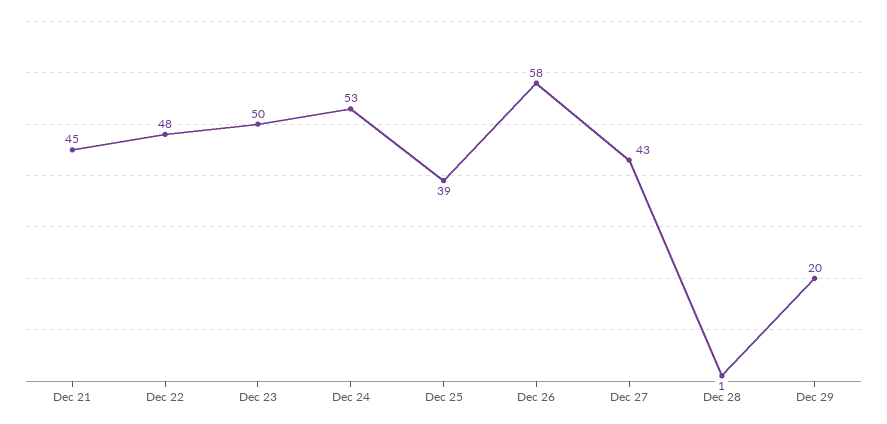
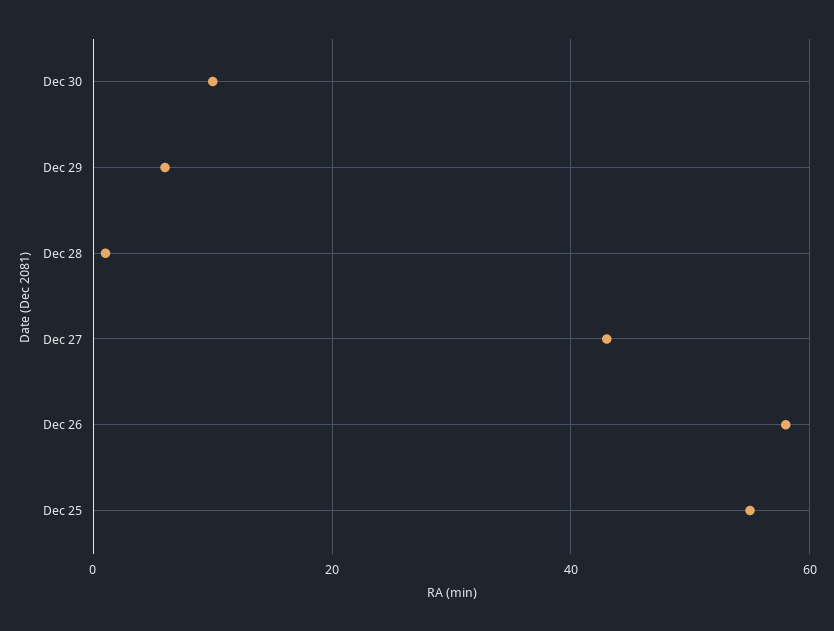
Dec 21: 45 -> none
Dec 22: 48 -> none
Dec 23: 50 -> none
Dec 24: 53 -> none
Dec 25: 39 -> 55
Dec 29: 20 -> 5
Dec 30: none -> 10

